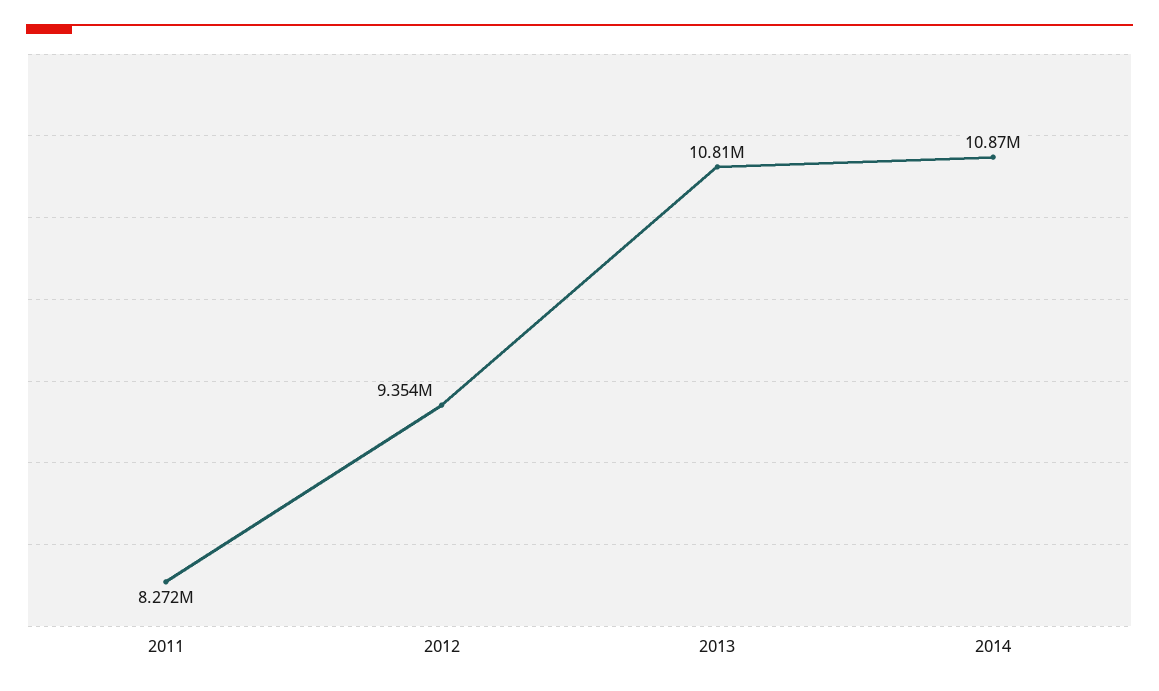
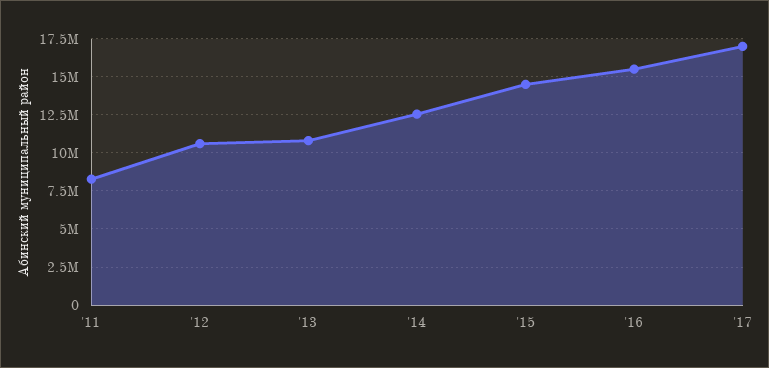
2012: 9354000 -> 10500000
2014: 10870000 -> 12500000
'15: none -> 14500000
'16: none -> 15500000
'17: none -> 17000000

